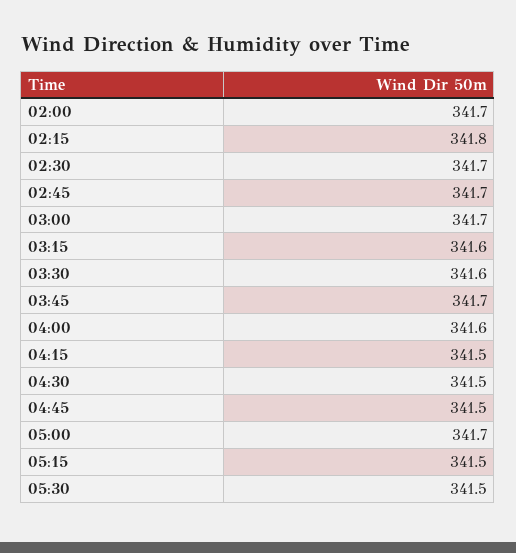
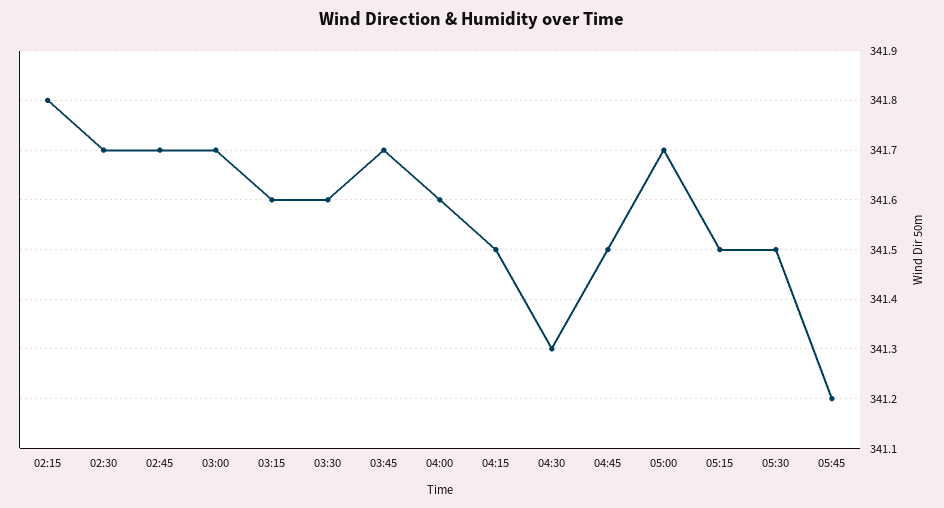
02:00: 341.7 -> none
04:30: 341.5 -> 341.3
05:45: none -> 341.2

